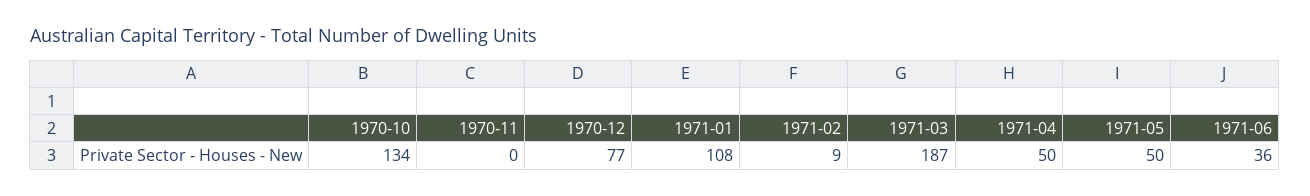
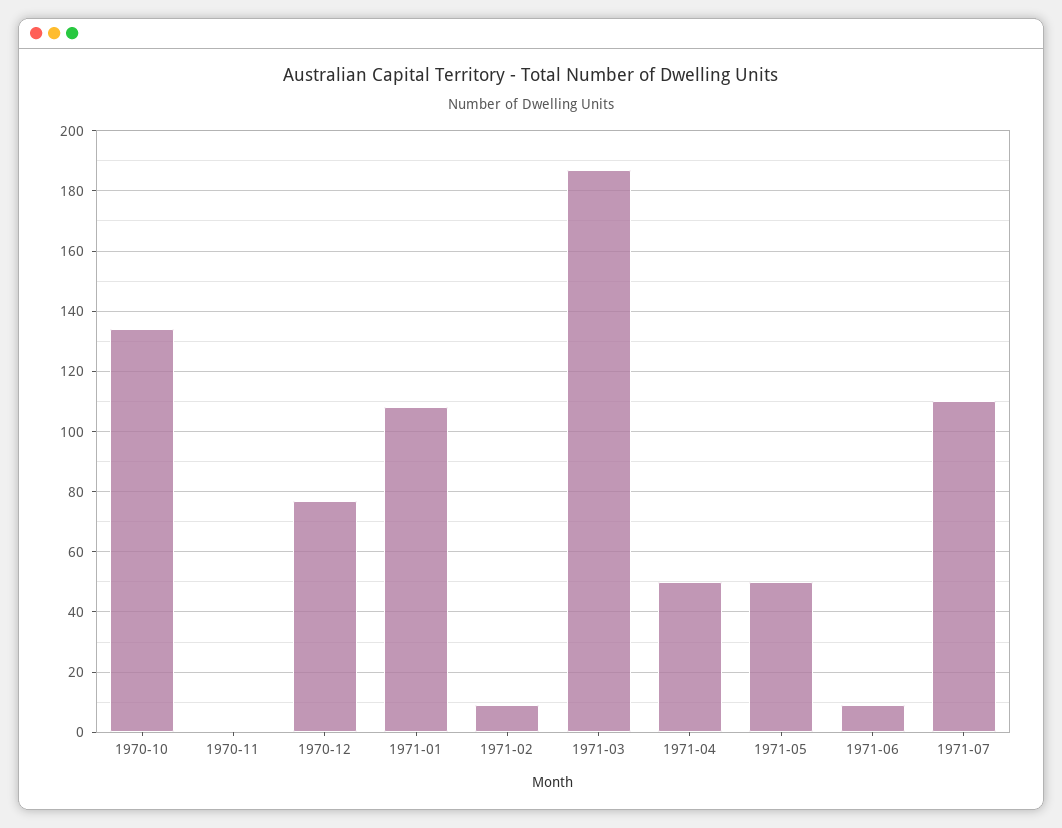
1971-06: 36 -> 10
1971-07: none -> 110

